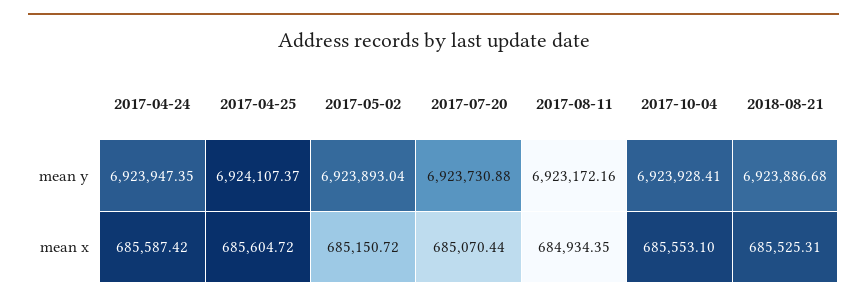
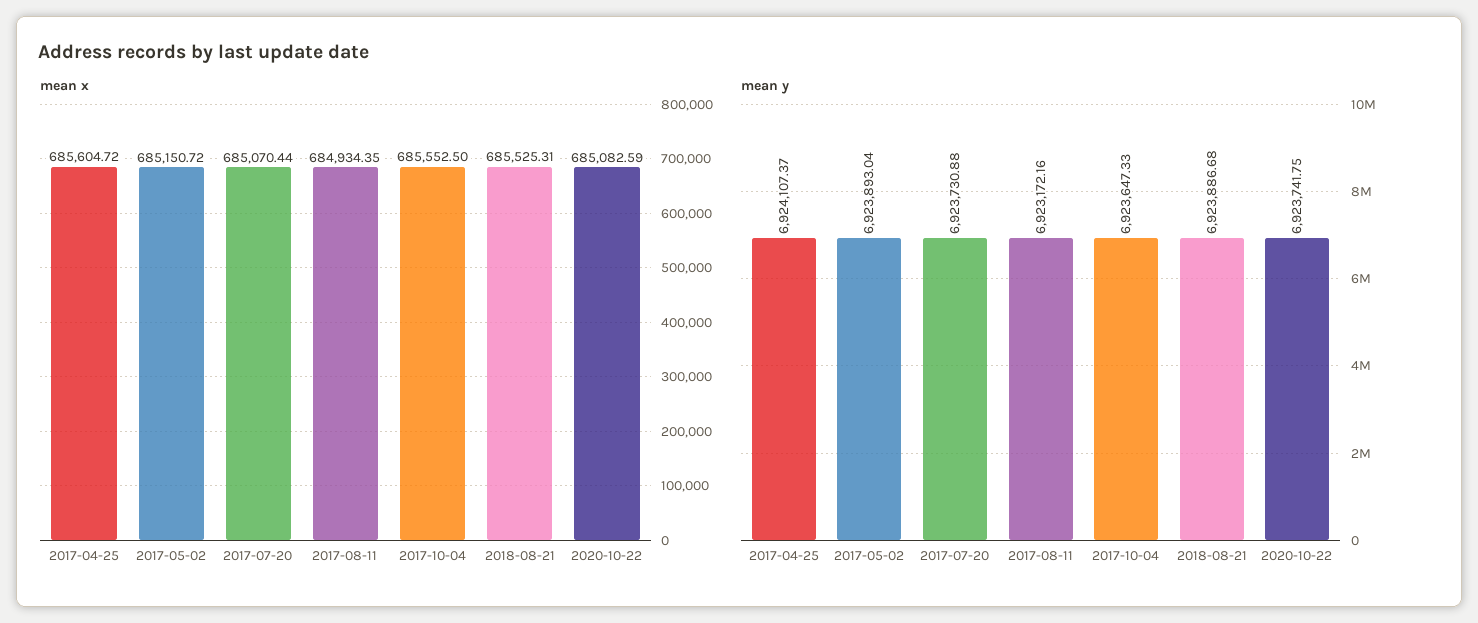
mean y, 2017-04-24: 6923947.35 -> none
mean y, 2017-10-04: 6923928.41 -> 6923647.33
mean x, 2017-04-24: 685587.42 -> none
mean x, 2017-10-04: 685553.1 -> 685552.5
mean x, 2020-10-22: none -> 685082.59
mean y, 2020-10-22: none -> 6923741.75

